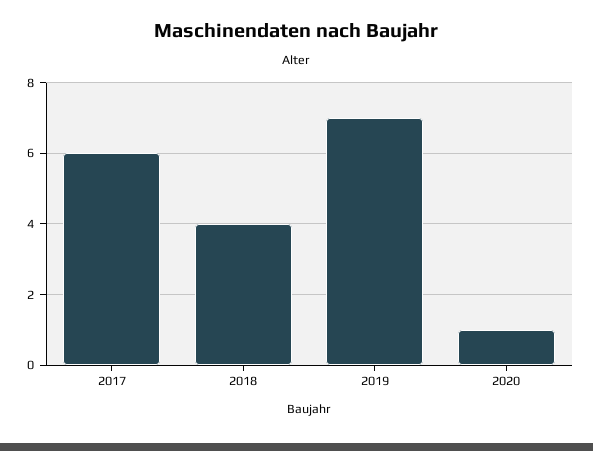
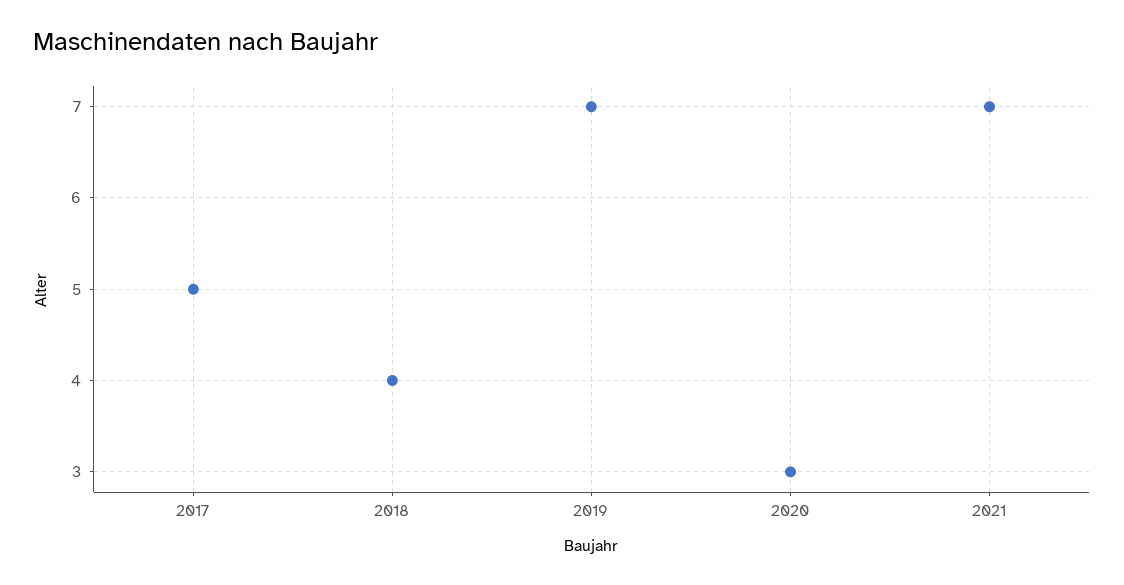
2017: 6 -> 5
2020: 1 -> 3
2021: none -> 7

